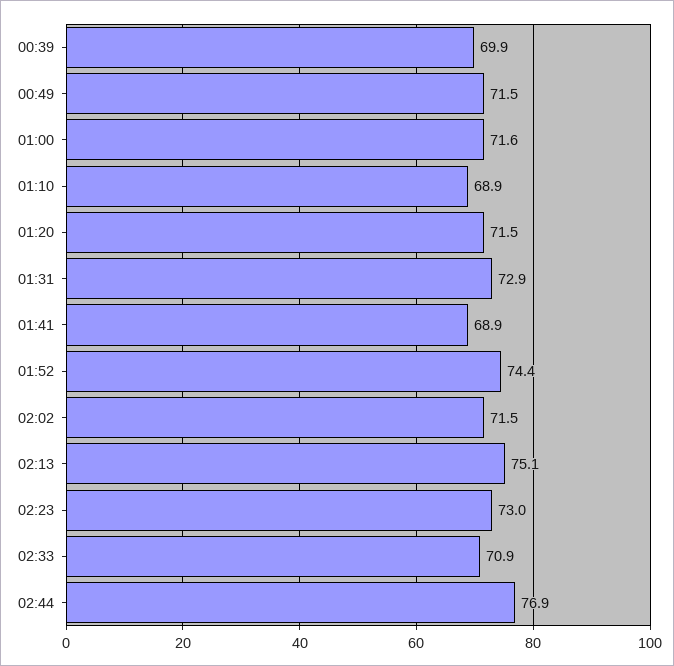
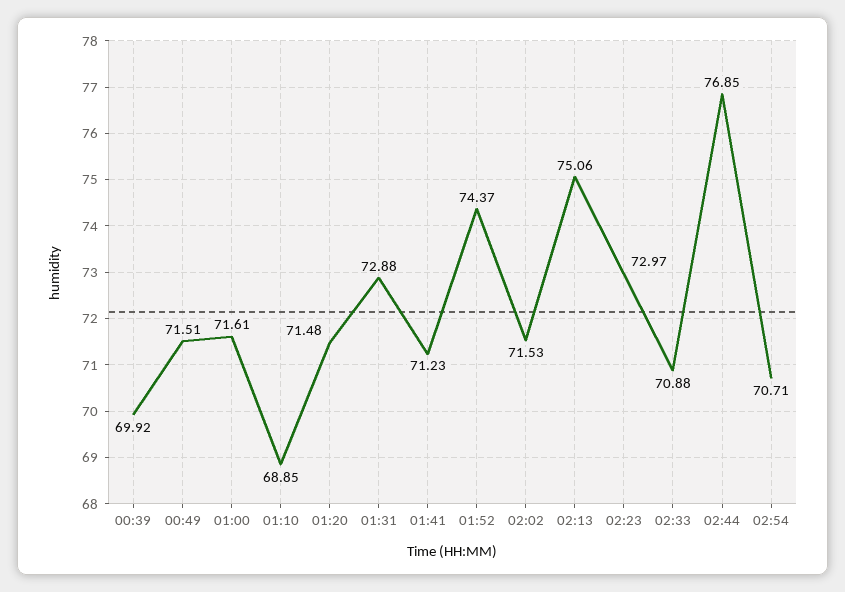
01:41: 68.9 -> 71.23
02:54: none -> 70.71

